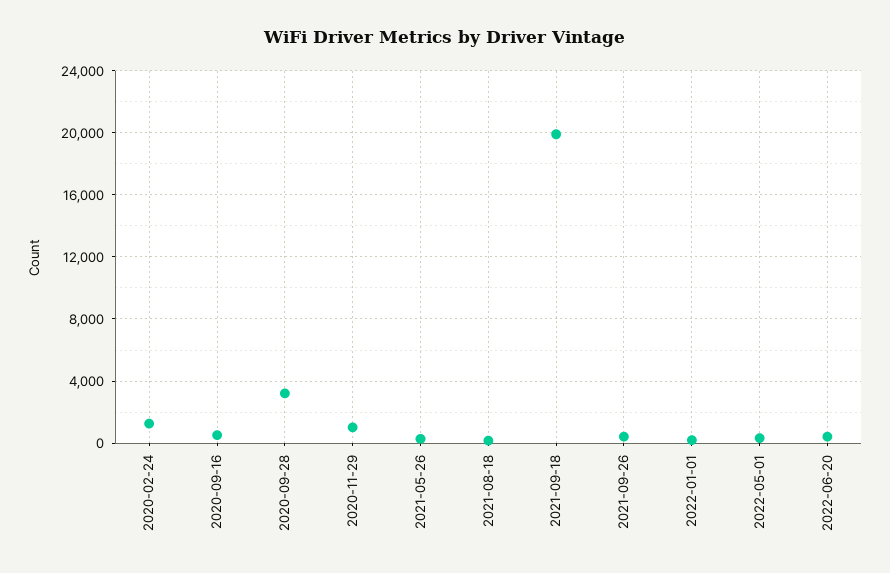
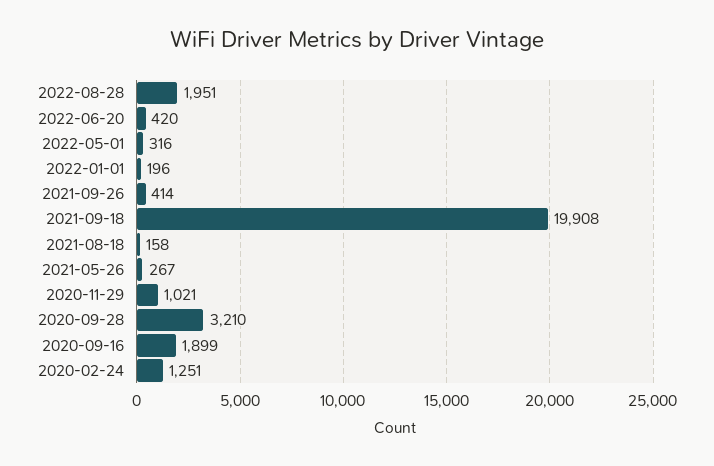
2020-09-16: 500 -> 1899
2022-08-28: none -> 1951

